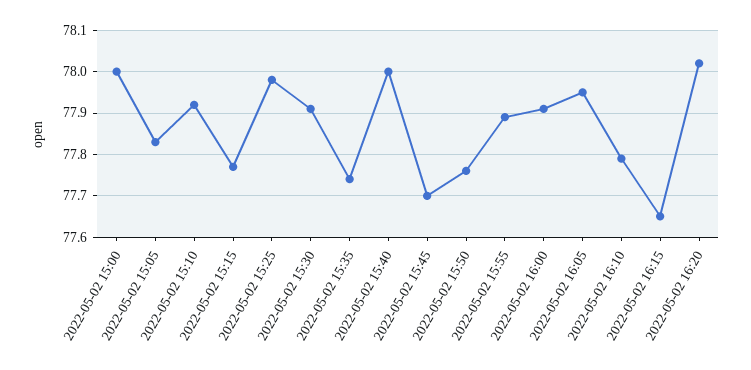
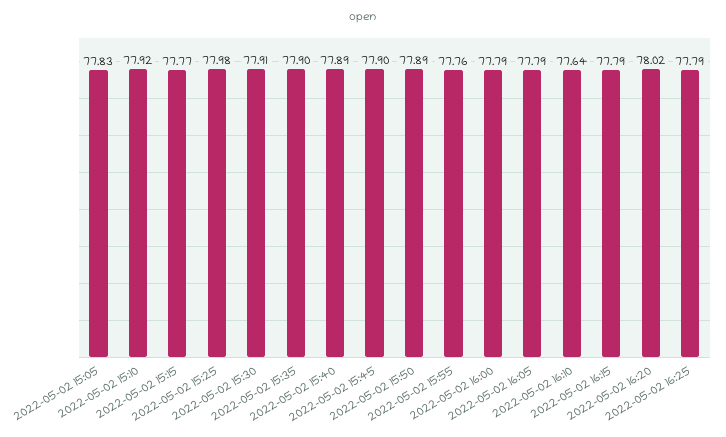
2022-05-02 15:00: 78 -> none
2022-05-02 15:35: 77.75 -> 77.9
2022-05-02 15:40: 78 -> 77.89
2022-05-02 15:45: 77.7 -> 77.9
2022-05-02 15:50: 77.75 -> 77.89
2022-05-02 15:55: 77.9 -> 77.76
2022-05-02 16:00: 77.9 -> 77.79
2022-05-02 16:05: 77.95 -> 77.79
2022-05-02 16:10: 77.8 -> 77.64
2022-05-02 16:15: 77.65 -> 77.79
2022-05-02 16:25: none -> 77.79

